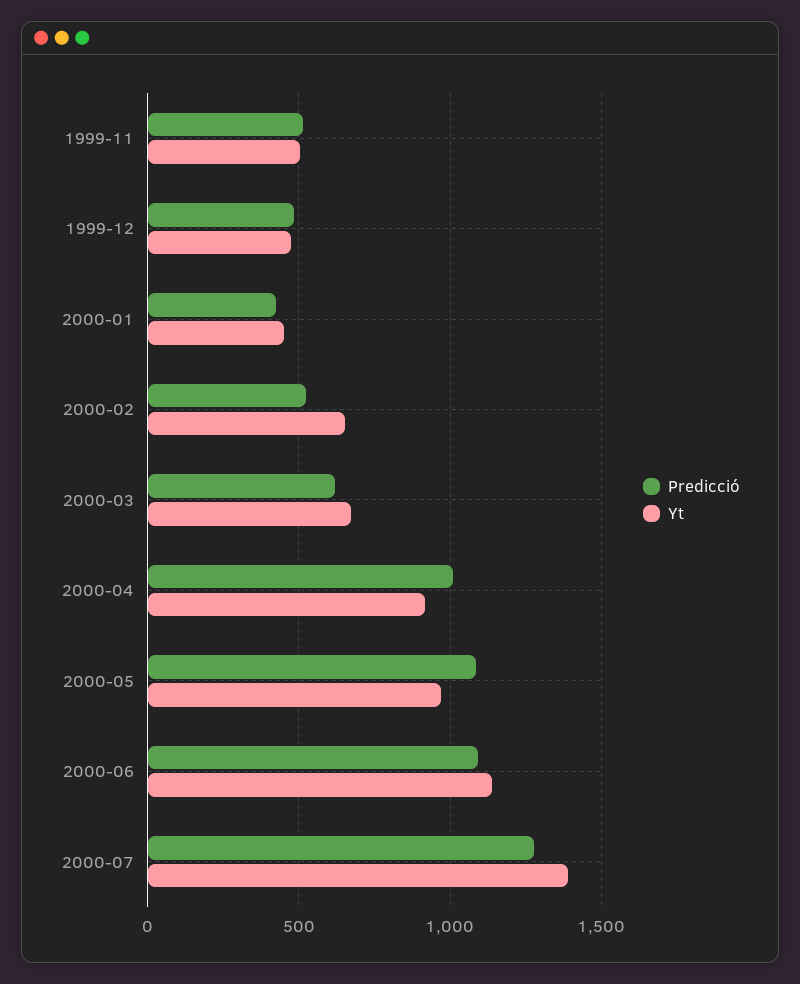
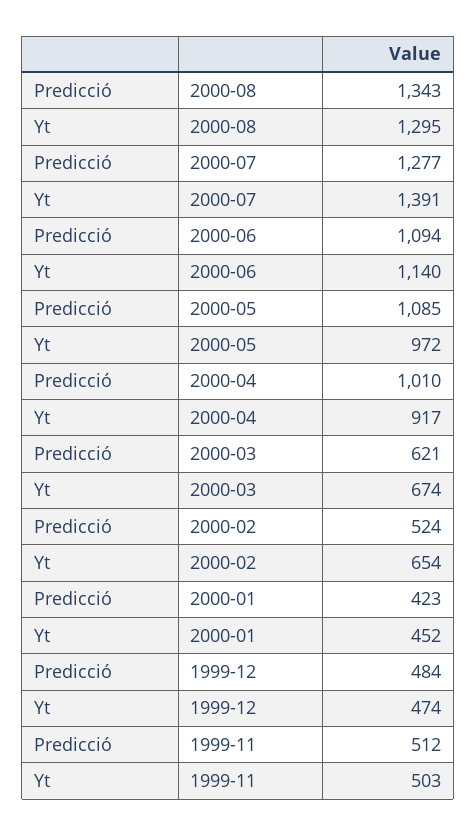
Predicció, 2000-08: none -> 1343
Yt, 2000-08: none -> 1295

